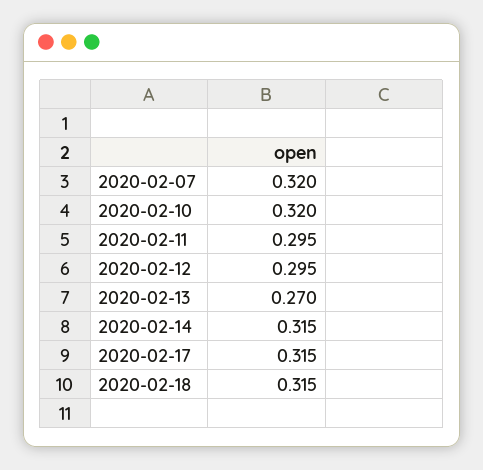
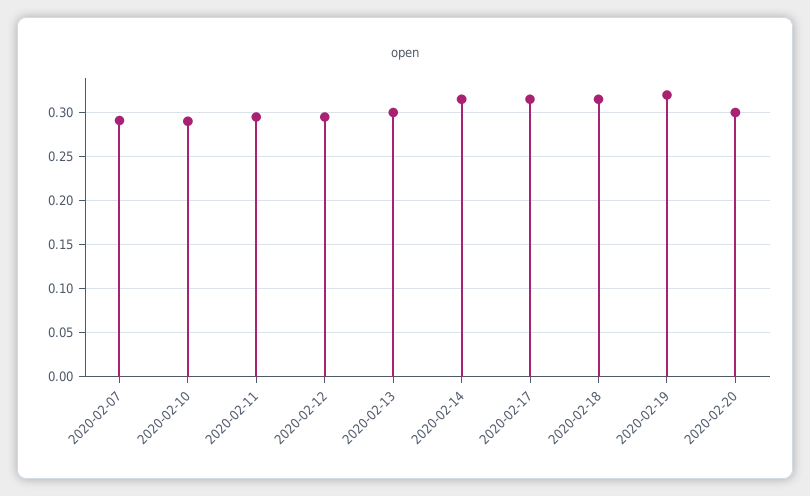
2020-02-07: 0.32 -> 0.29
2020-02-10: 0.32 -> 0.29
2020-02-13: 0.27 -> 0.3
2020-02-19: none -> 0.32
2020-02-20: none -> 0.3

